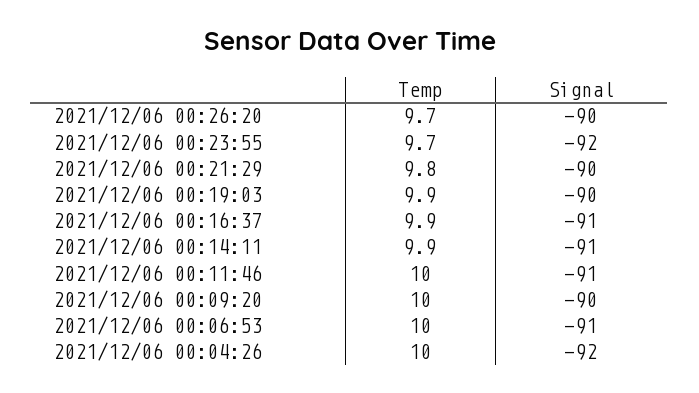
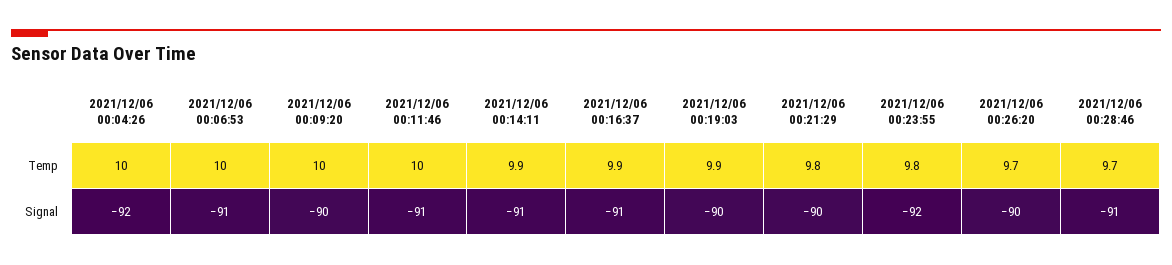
Temp, 2021/12/06 00:23:55: 9.7 -> 9.8
Temp, 2021/12/06 00:28:46: none -> 9.7
Signal, 2021/12/06 00:28:46: none -> -91

